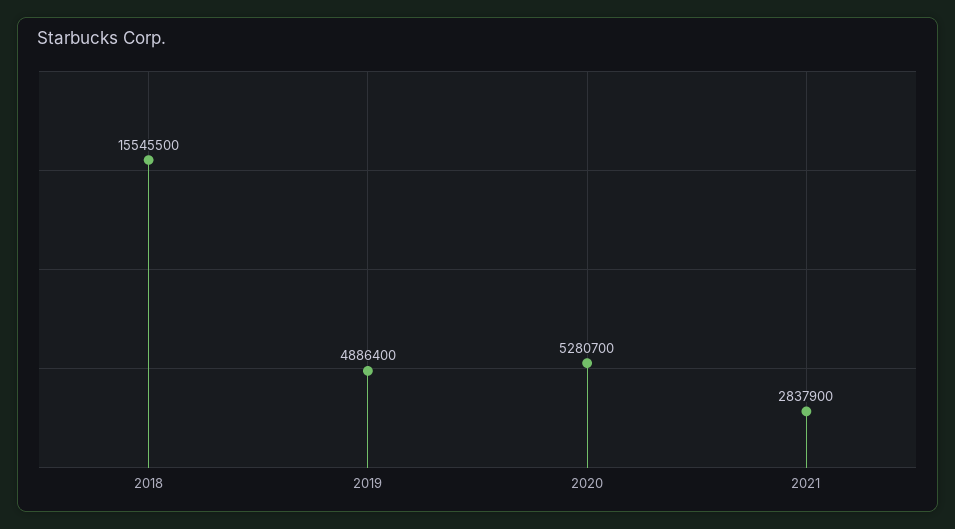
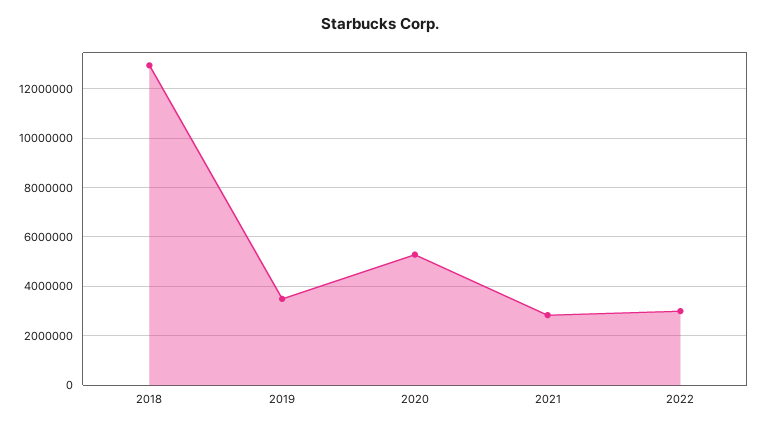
2018: 15545500 -> 13000000
2019: 4886400 -> 3500000
2022: none -> 3000000

